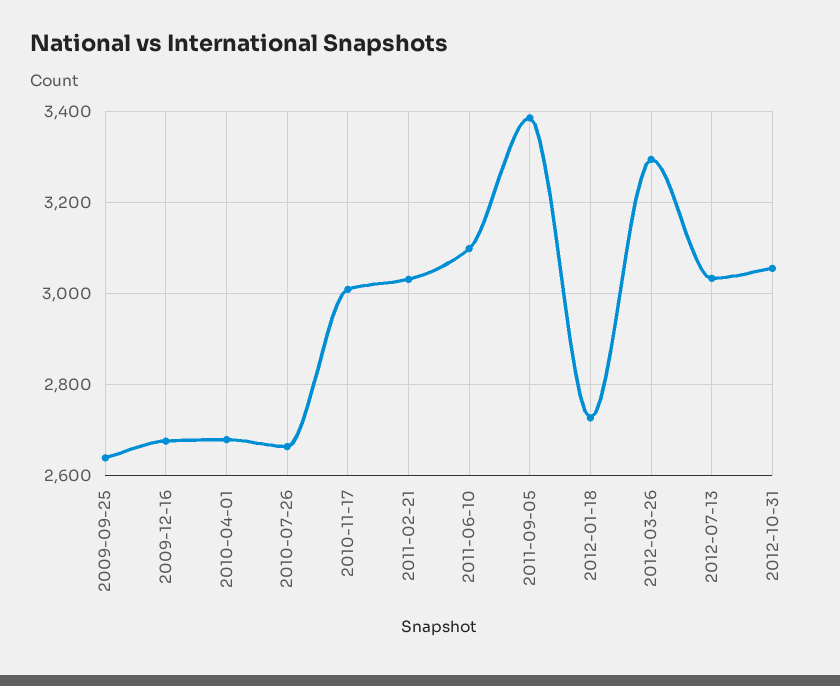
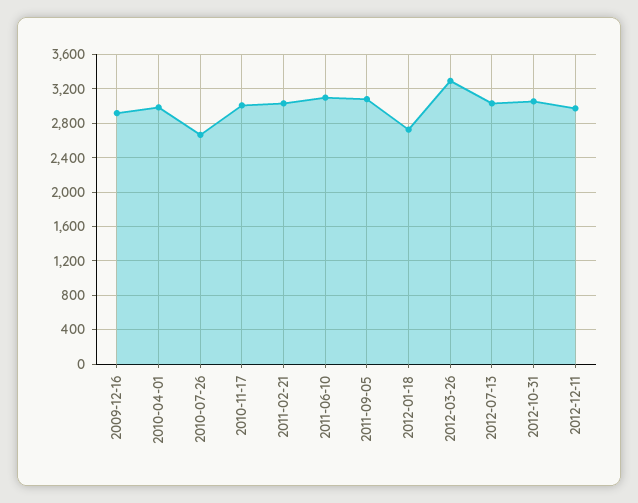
2009-09-25: 2640 -> none
2009-12-16: 2680 -> 2900
2010-04-01: 2680 -> 3000
2011-09-05: 3380 -> 3100
2012-12-11: none -> 3000

